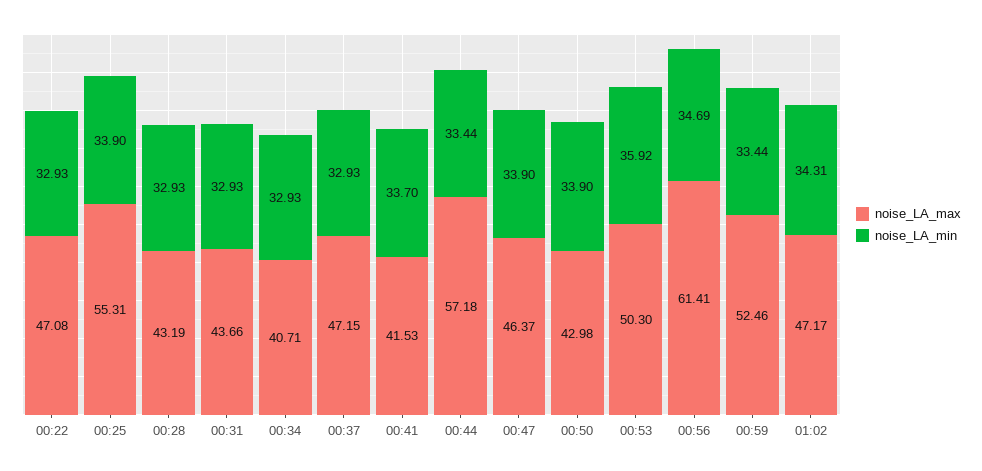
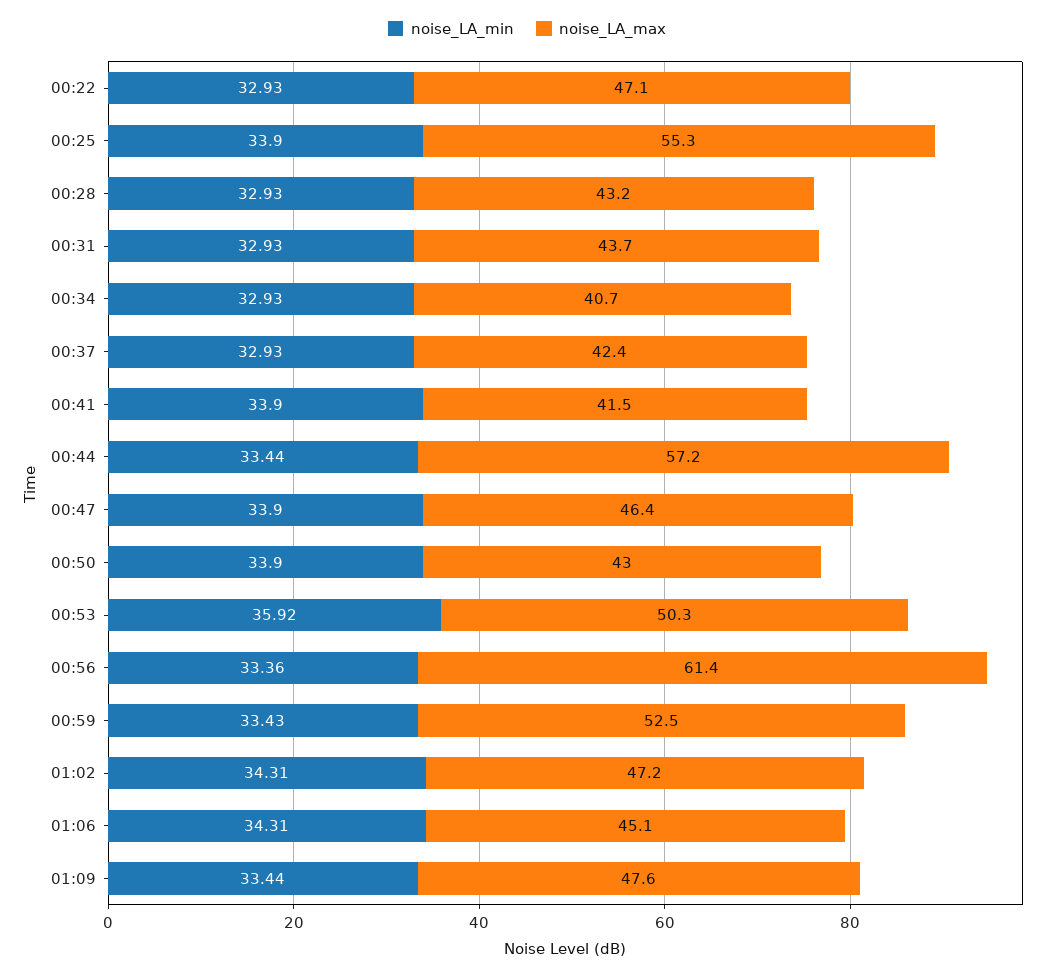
noise_LA_max, 00:37: 47.15 -> 42.4
noise_LA_min, 00:41: 33.7 -> 33.9
noise_LA_min, 00:56: 34.69 -> 33.36
noise_LA_min, 00:59: 33.44 -> 33.43
noise_LA_min, 01:06: none -> 34.31
noise_LA_max, 01:06: none -> 45.1
noise_LA_min, 01:09: none -> 33.44
noise_LA_max, 01:09: none -> 47.6

